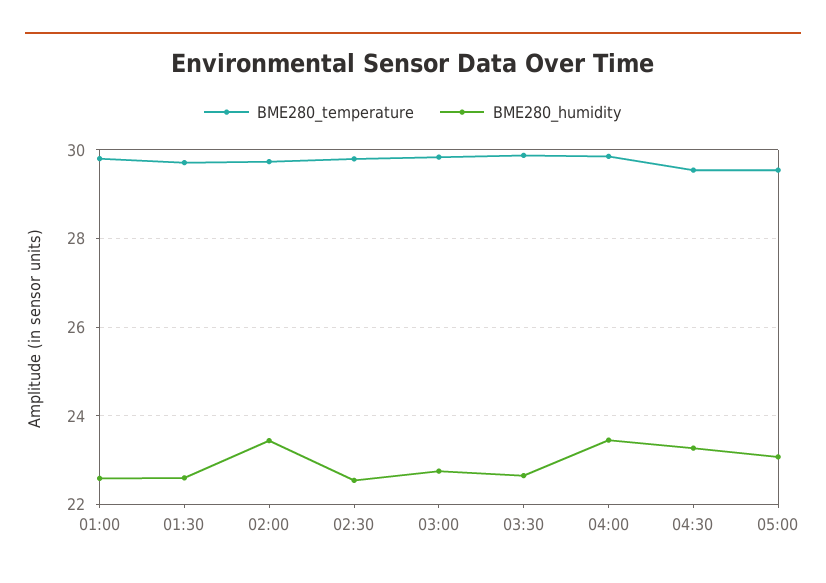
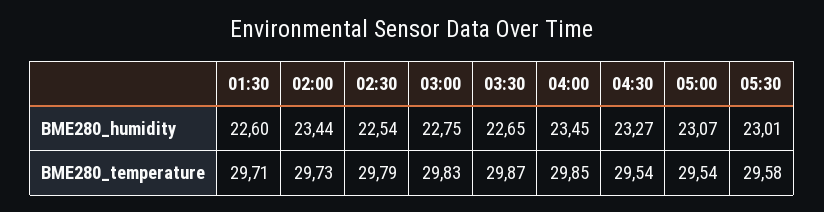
BME280_temperature, 01:00: 29.8 -> none
BME280_humidity, 01:00: 22.6 -> none
BME280_humidity, 05:30: none -> 23.01
BME280_temperature, 05:30: none -> 29.58

